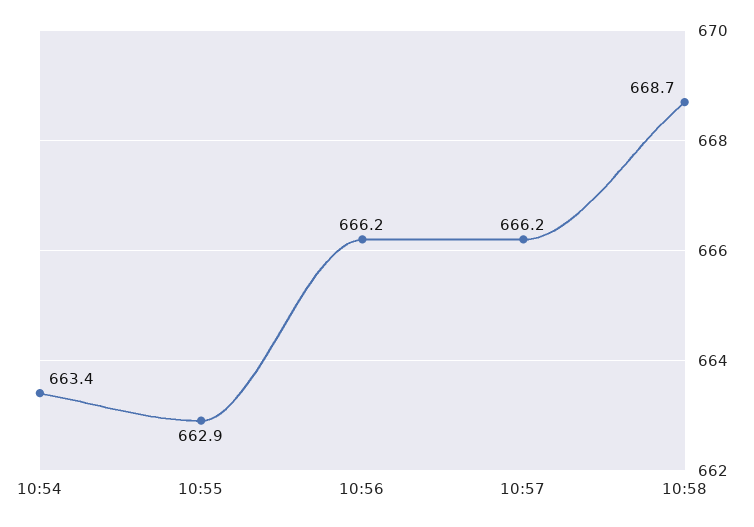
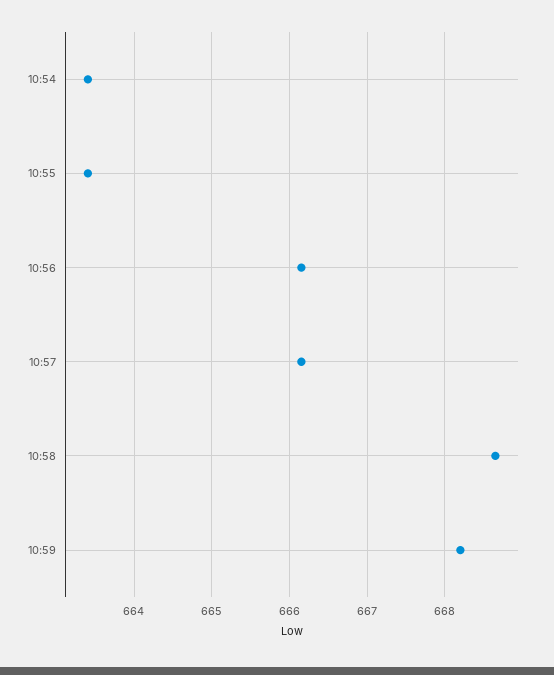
10:55: 662.9 -> 663.4
10:59: none -> 668.2

